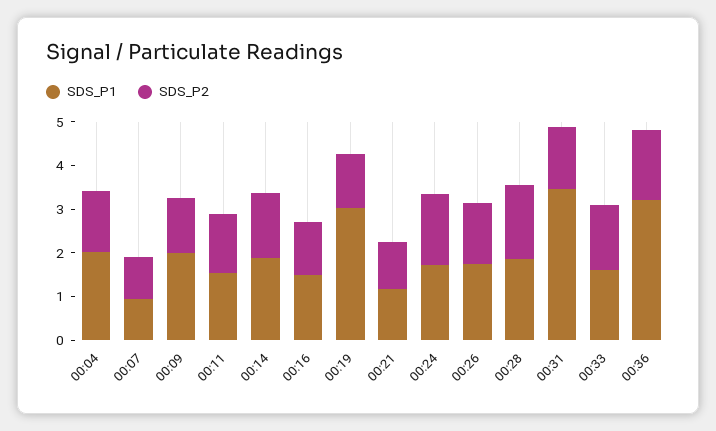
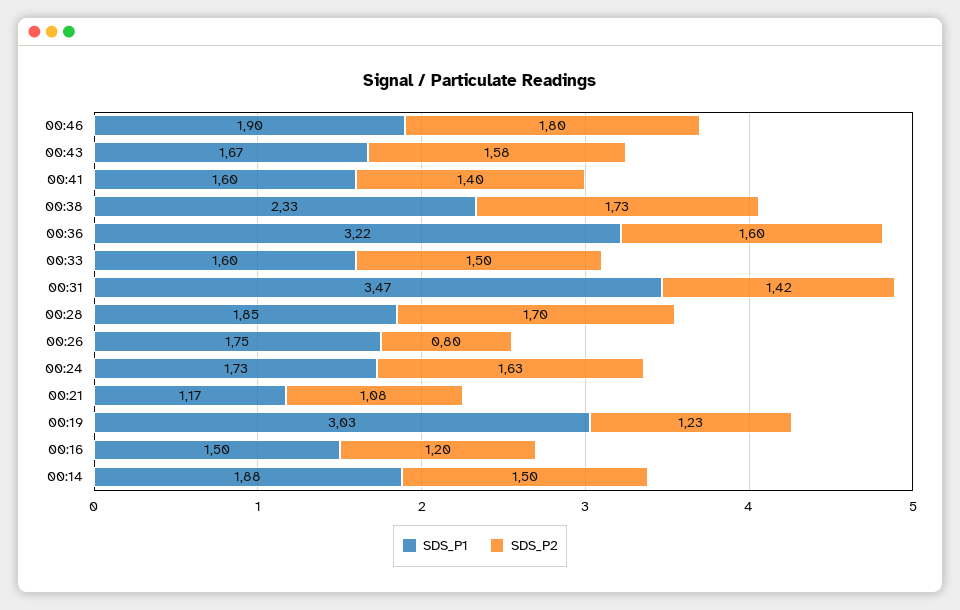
SDS_P1, 00:04: 2 -> none
SDS_P2, 00:04: 1.4 -> none
SDS_P1, 00:07: 1 -> none
SDS_P2, 00:07: 1 -> none
SDS_P1, 00:09: 2 -> none
SDS_P2, 00:09: 1.2 -> none
SDS_P1, 00:11: 1.6 -> none
SDS_P2, 00:11: 1.4 -> none
SDS_P2, 00:26: 1.4 -> 0.8
SDS_P1, 00:46: none -> 1.9
SDS_P2, 00:46: none -> 1.8
SDS_P1, 00:43: none -> 1.67
SDS_P2, 00:43: none -> 1.58
SDS_P1, 00:41: none -> 1.6
SDS_P2, 00:41: none -> 1.4
SDS_P1, 00:38: none -> 2.33
SDS_P2, 00:38: none -> 1.73

